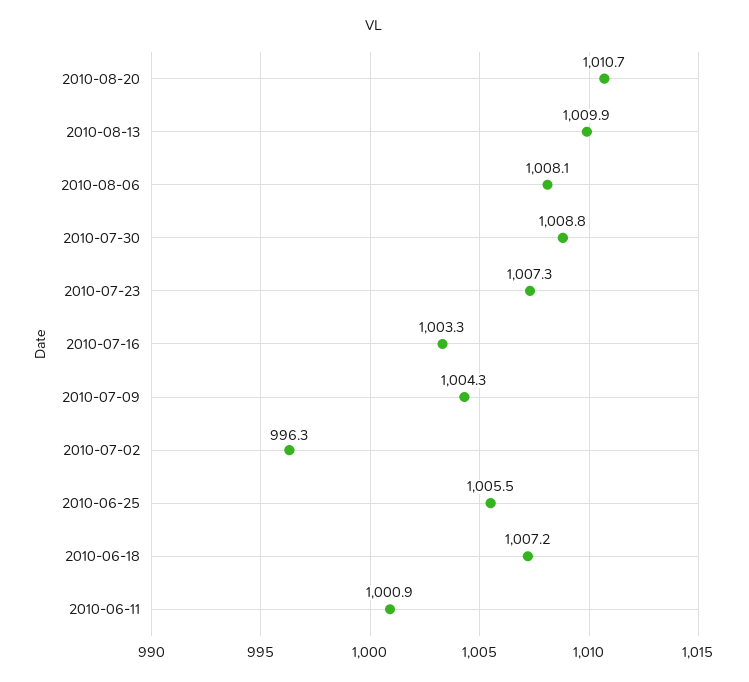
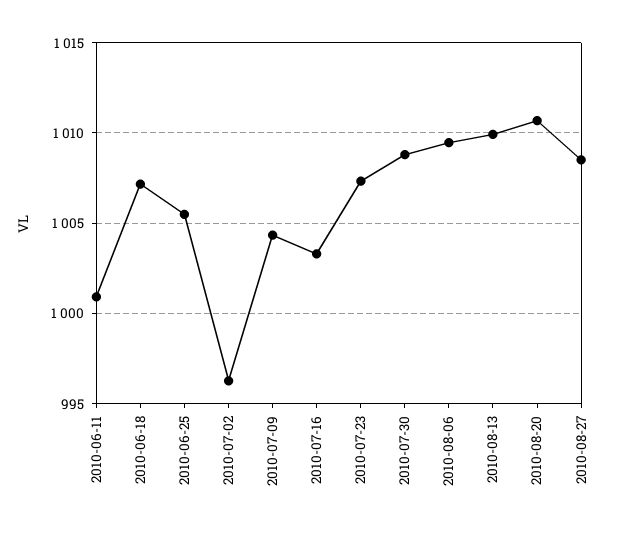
2010-08-06: 1008.1 -> 1009.5
2010-08-27: none -> 1008.5

